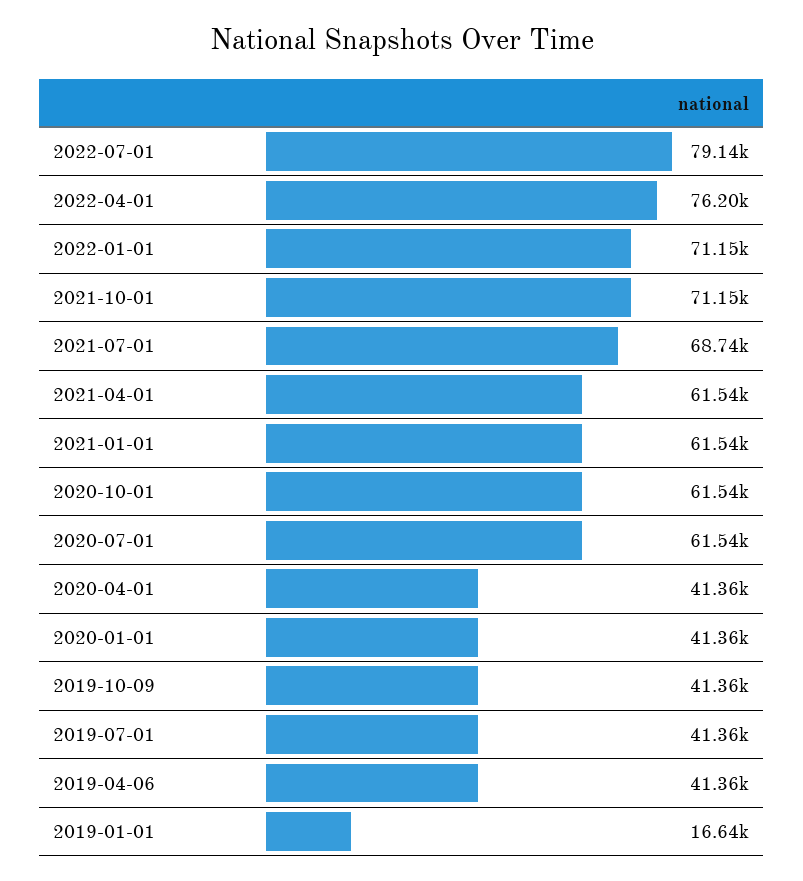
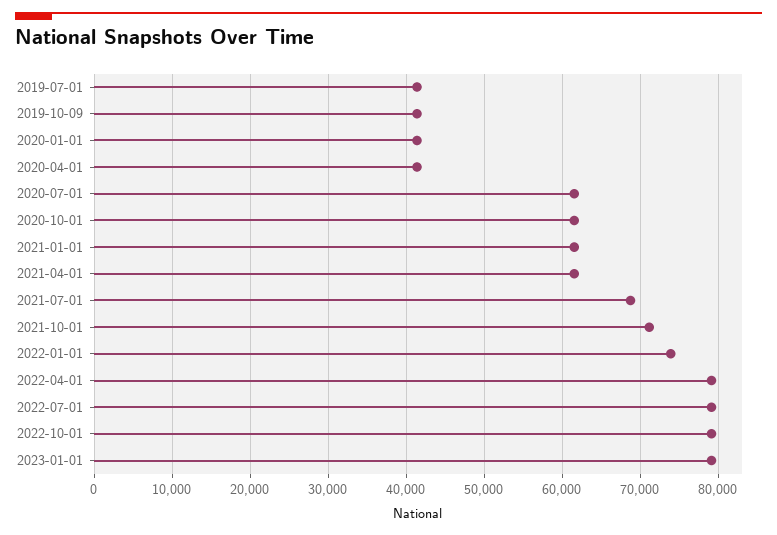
2022-04-01: 76200 -> 79000
2022-01-01: 71150 -> 74000
2019-04-06: 41360 -> none
2019-01-01: 16640 -> none
2022-10-01: none -> 79000
2023-01-01: none -> 79000

